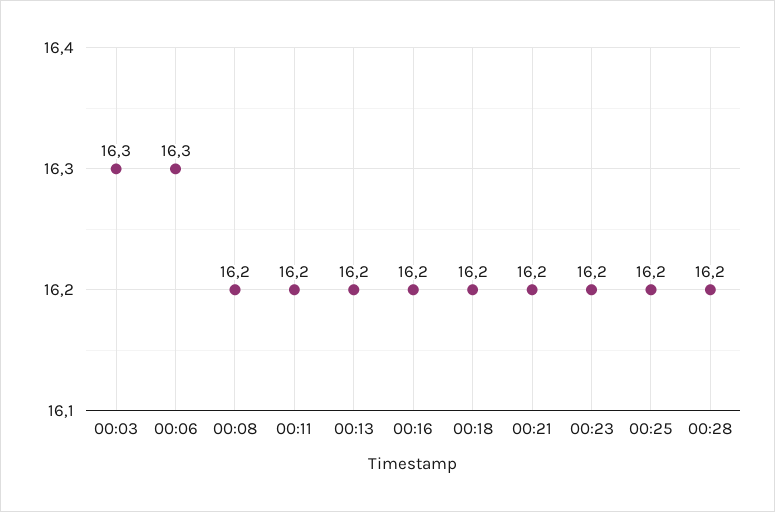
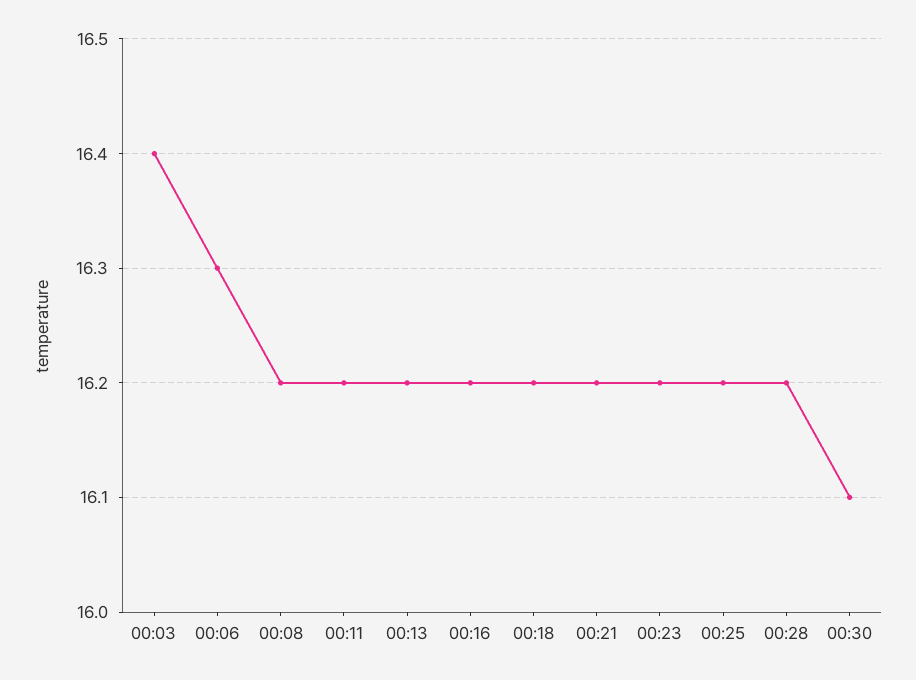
00:03: 16.3 -> 16.4
00:30: none -> 16.1

